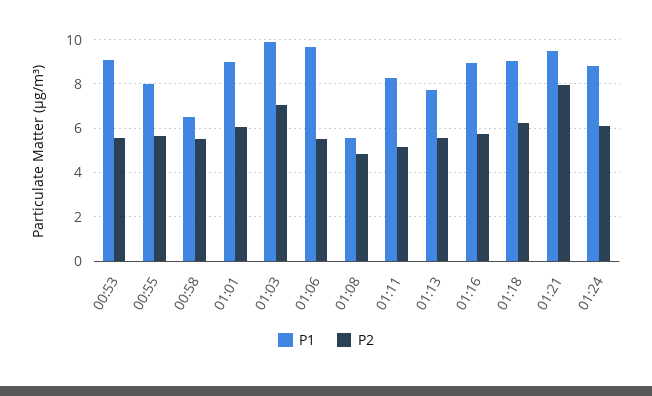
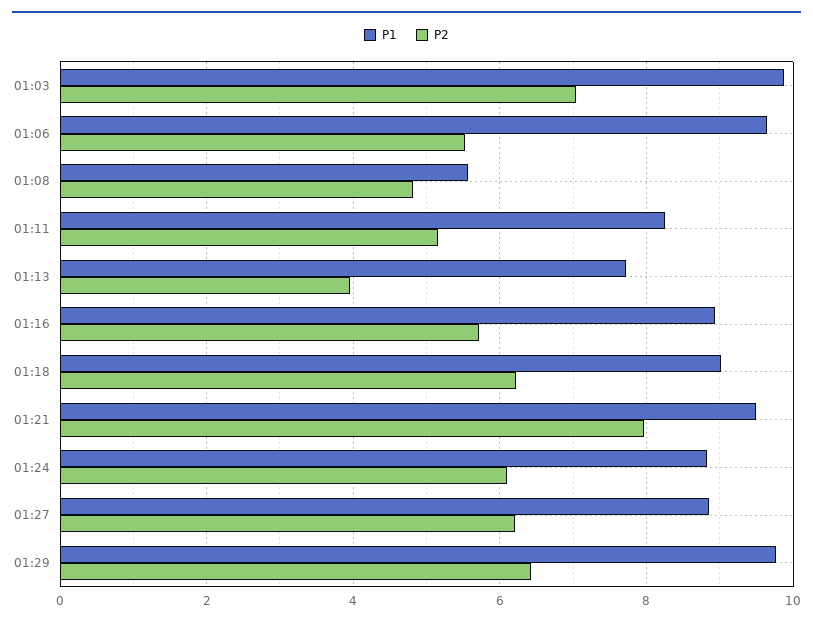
P1, 00:53: 9 -> none
P2, 00:53: 5.5 -> none
P1, 00:55: 8 -> none
P2, 00:55: 5.5 -> none
P1, 00:58: 6.5 -> none
P2, 00:58: 5.5 -> none
P1, 01:01: 9 -> none
P2, 01:01: 6 -> none
P2, 01:13: 5.5 -> 4
P1, 01:27: none -> 8.8
P2, 01:27: none -> 6.2
P1, 01:29: none -> 9.8
P2, 01:29: none -> 6.4

